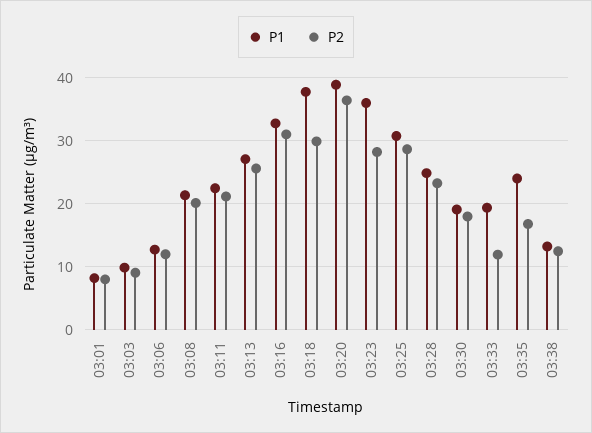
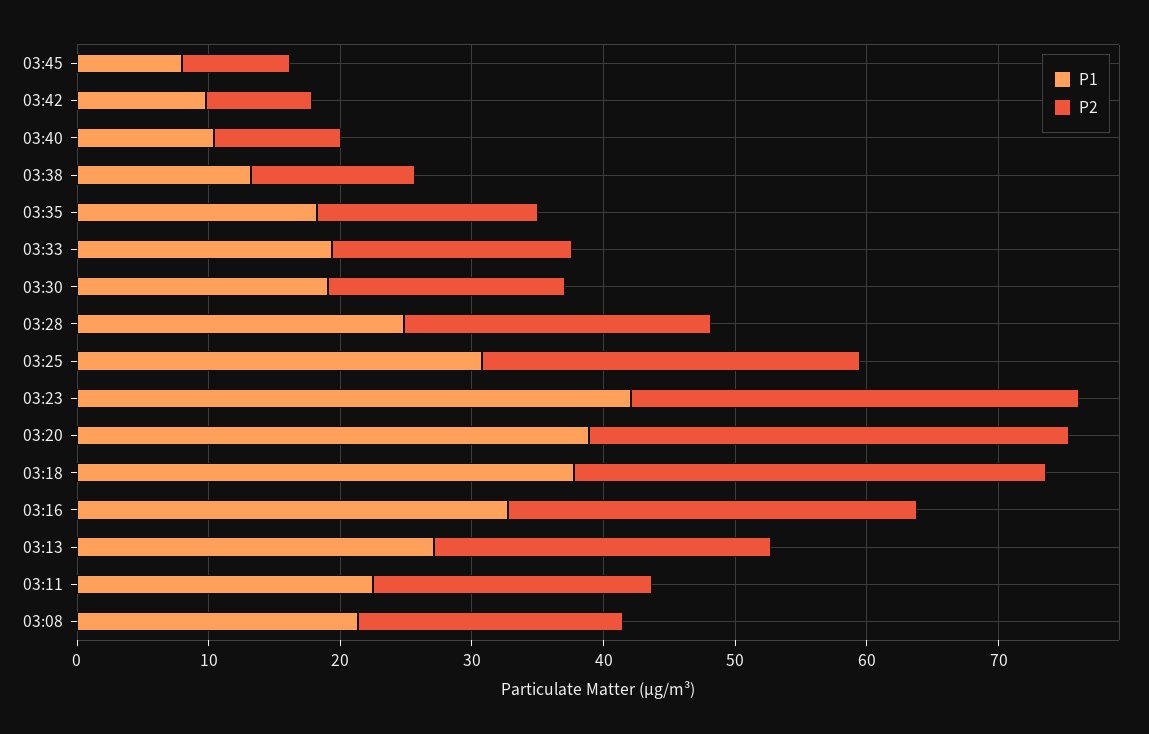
P1, 03:01: 8 -> none
P2, 03:01: 8 -> none
P1, 03:03: 10 -> none
P2, 03:03: 9 -> none
P1, 03:06: 13 -> none
P2, 03:06: 12 -> none
P2, 03:18: 30 -> 36
P1, 03:23: 36 -> 42
P2, 03:23: 28 -> 34
P2, 03:33: 12 -> 18
P1, 03:35: 24 -> 18
P1, 03:45: none -> 8
P2, 03:45: none -> 8
P1, 03:42: none -> 10
P2, 03:42: none -> 8
P1, 03:40: none -> 10
P2, 03:40: none -> 10

